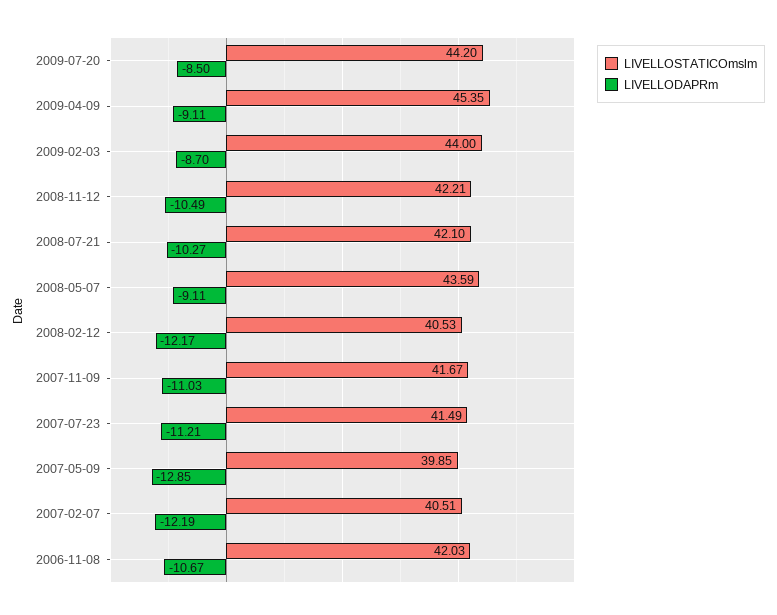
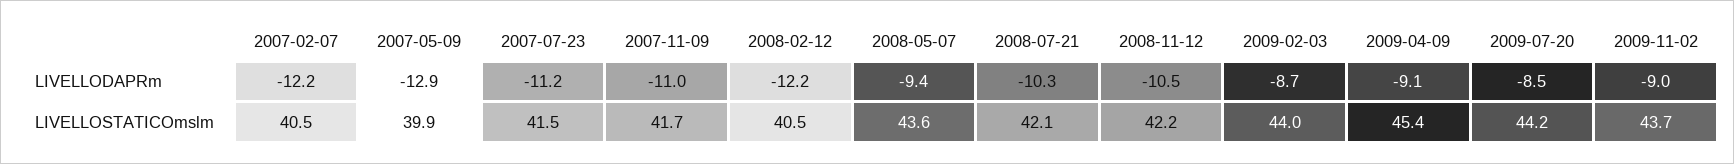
LIVELLODAPRm, 2008-05-07: -9.11 -> -9.4
LIVELLOSTATICOmslm, 2006-11-08: 42.03 -> none
LIVELLODAPRm, 2006-11-08: -10.67 -> none
LIVELLODAPRm, 2009-11-02: none -> -9
LIVELLOSTATICOmslm, 2009-11-02: none -> 43.7

